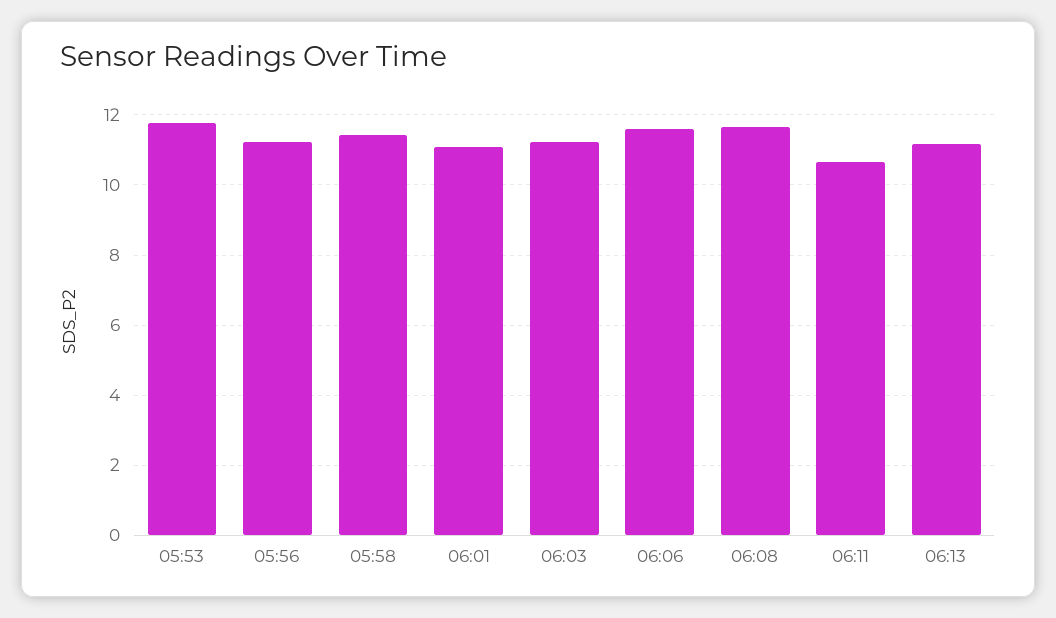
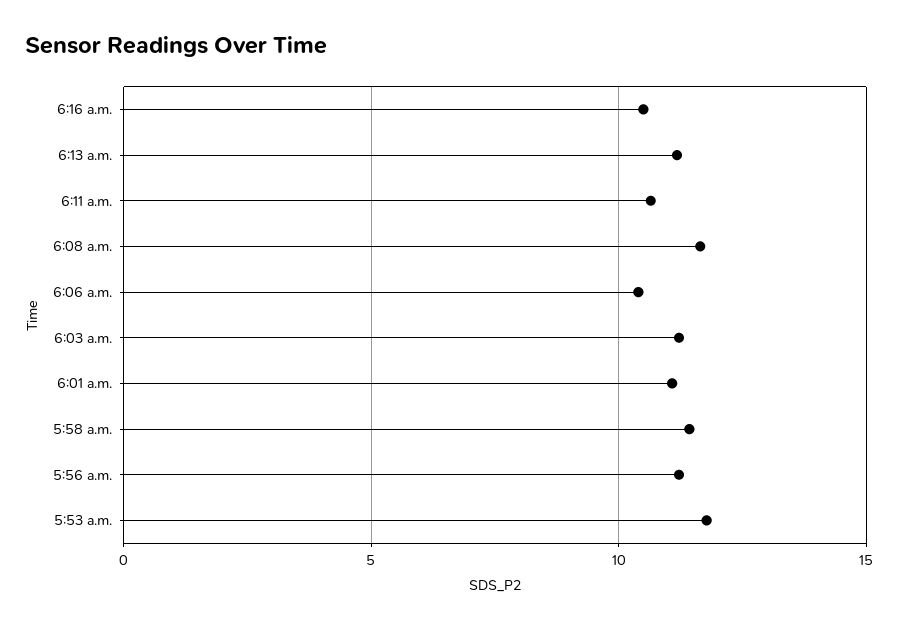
06:06: 11.6 -> 10.5
6:16 a.m.: none -> 10.5

